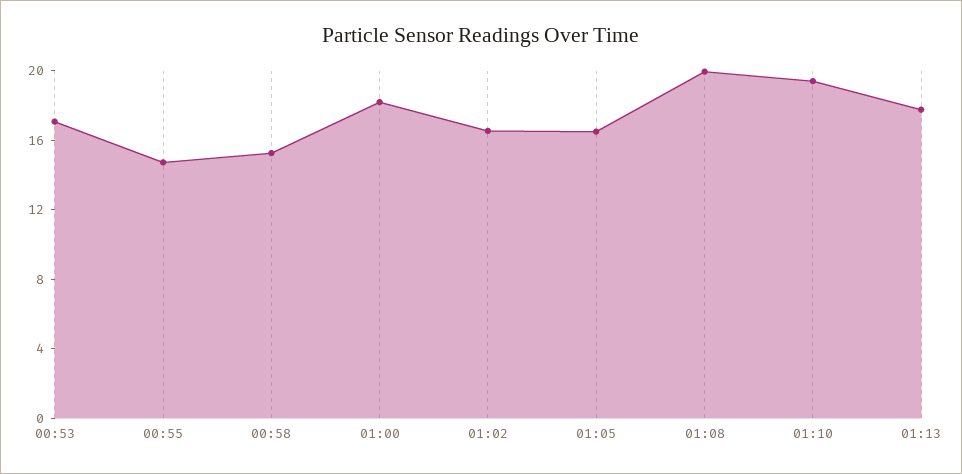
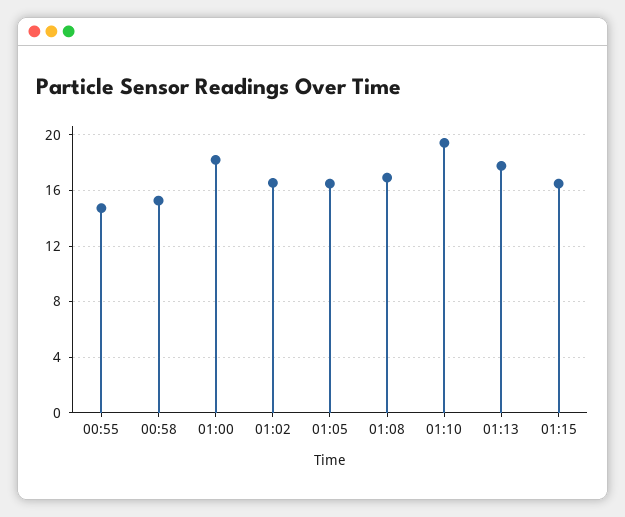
00:53: 17 -> none
01:08: 20 -> 17
01:15: none -> 16.5

